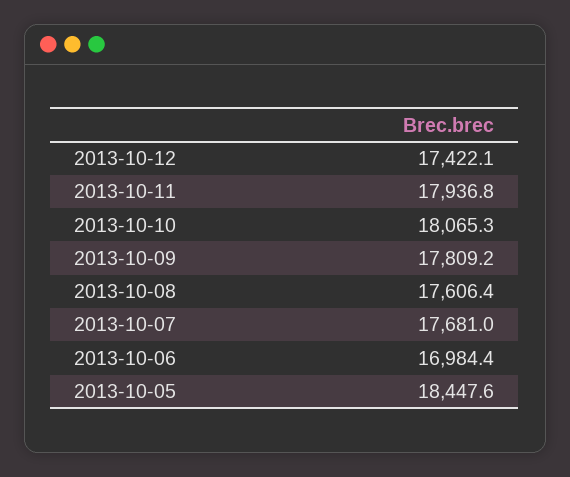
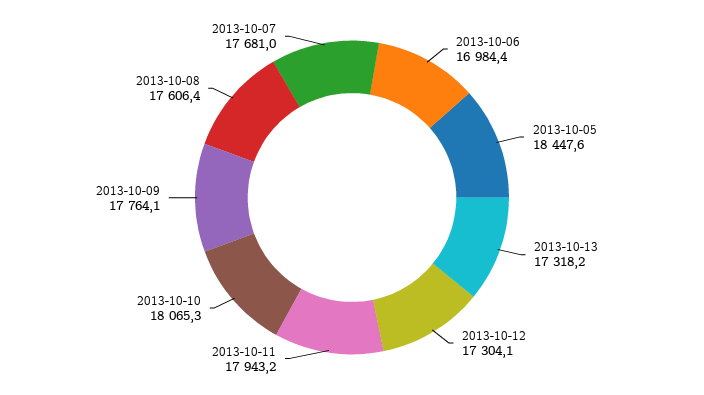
2013-10-12: 17422.1 -> 17304.1
2013-10-11: 17936.8 -> 17943.2
2013-10-09: 17809.2 -> 17764.1
2013-10-13: none -> 17318.2

